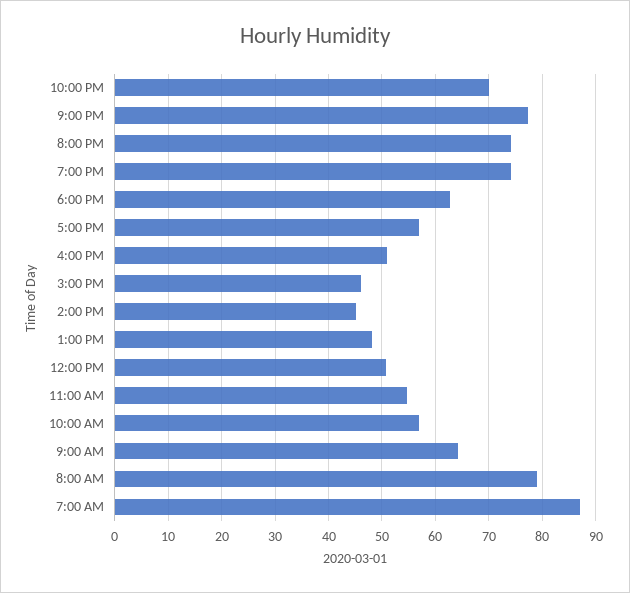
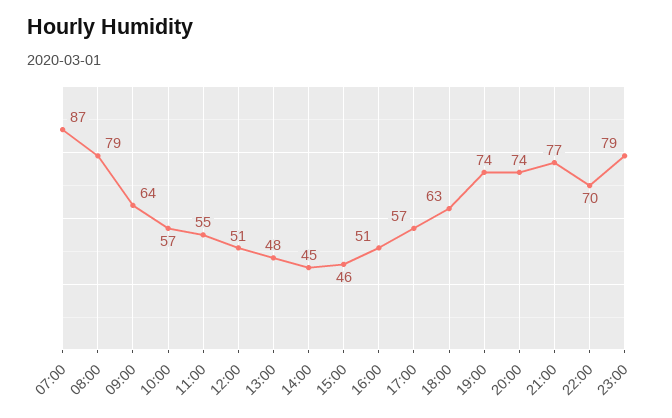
23:00: none -> 79

